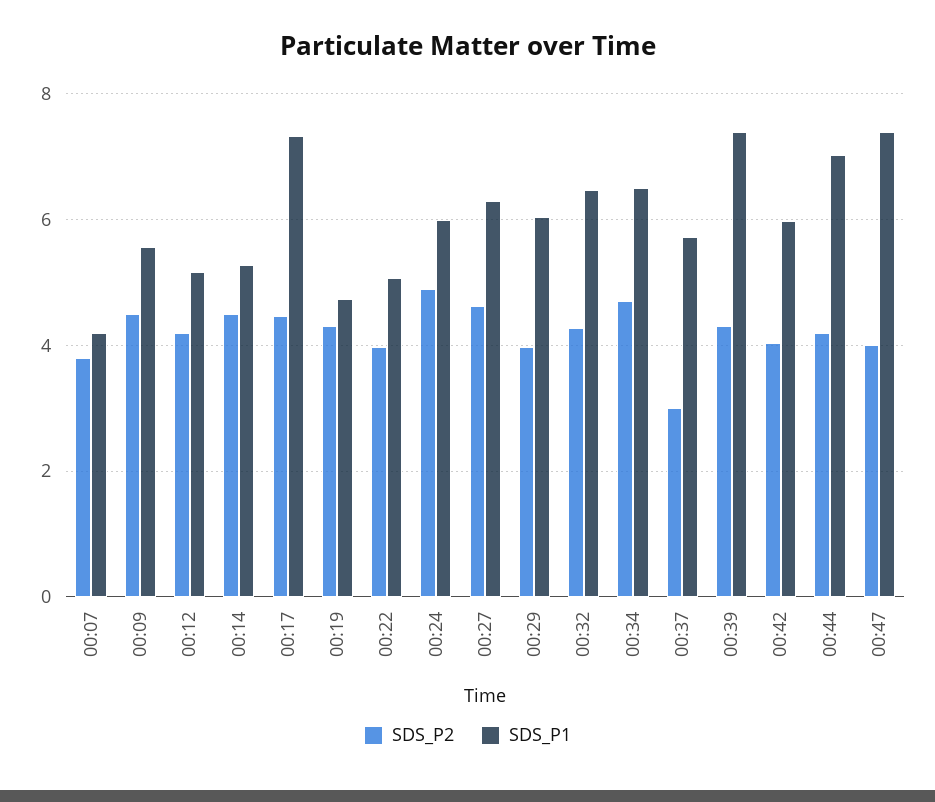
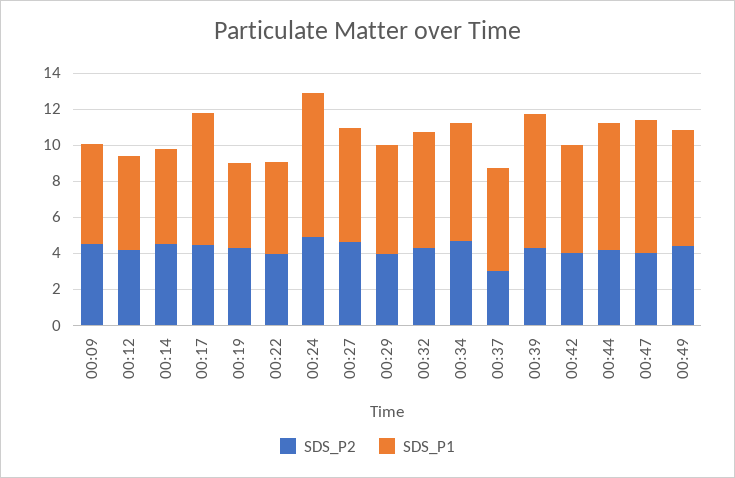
SDS_P2, 00:07: 3.8 -> none
SDS_P1, 00:07: 4.2 -> none
SDS_P1, 00:24: 6 -> 8
SDS_P2, 00:49: none -> 4.5
SDS_P1, 00:49: none -> 6.5

